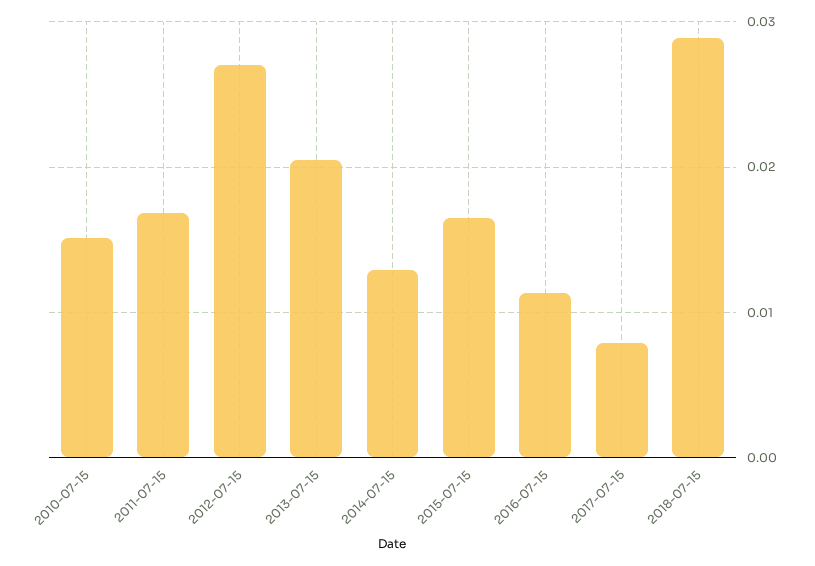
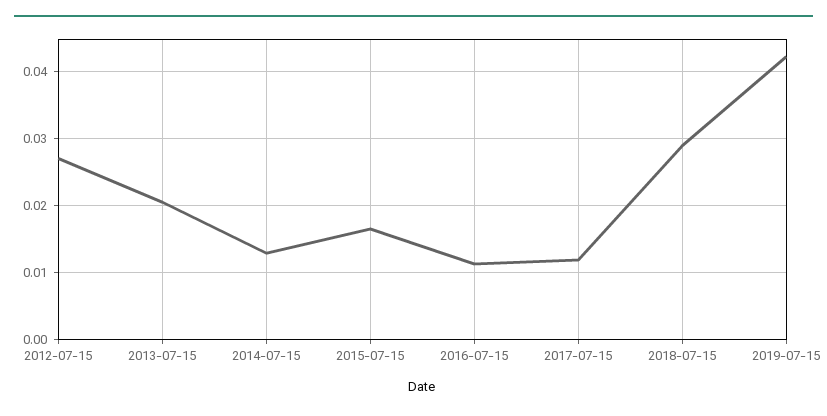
2010-07-15: 0.015 -> none
2011-07-15: 0.017 -> none
2017-07-15: 0.008 -> 0.012
2019-07-15: none -> 0.042

